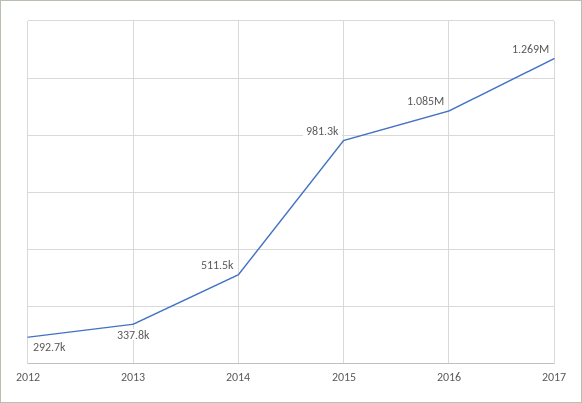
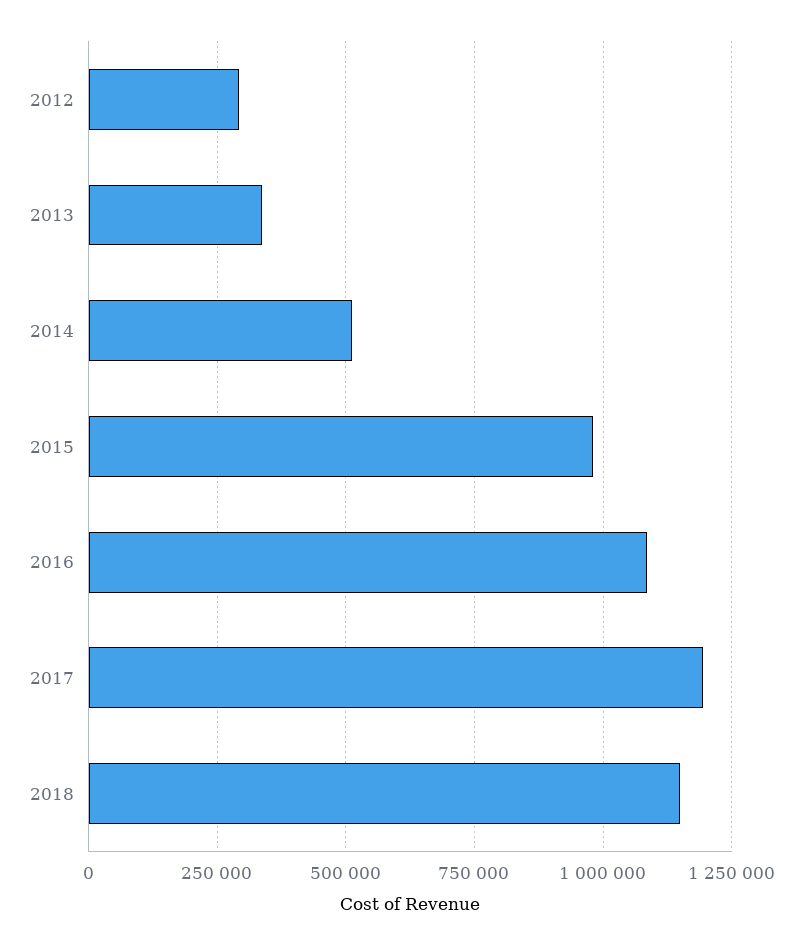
2017: 1269000 -> 1200000
2018: none -> 1150000

